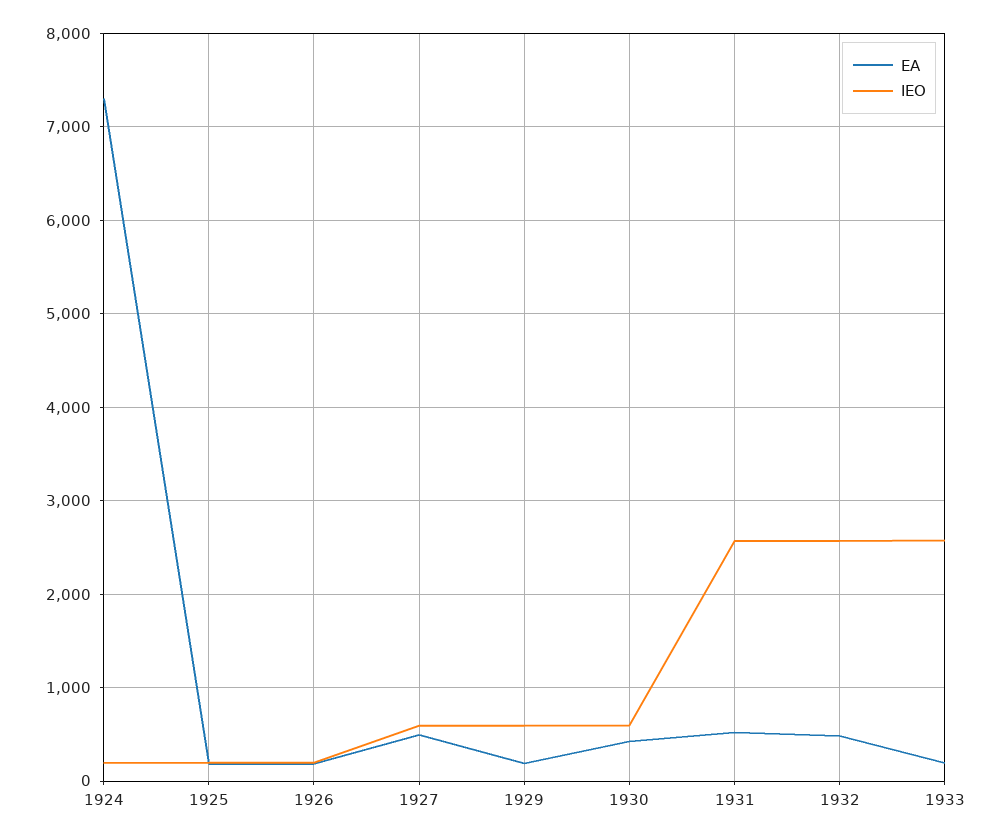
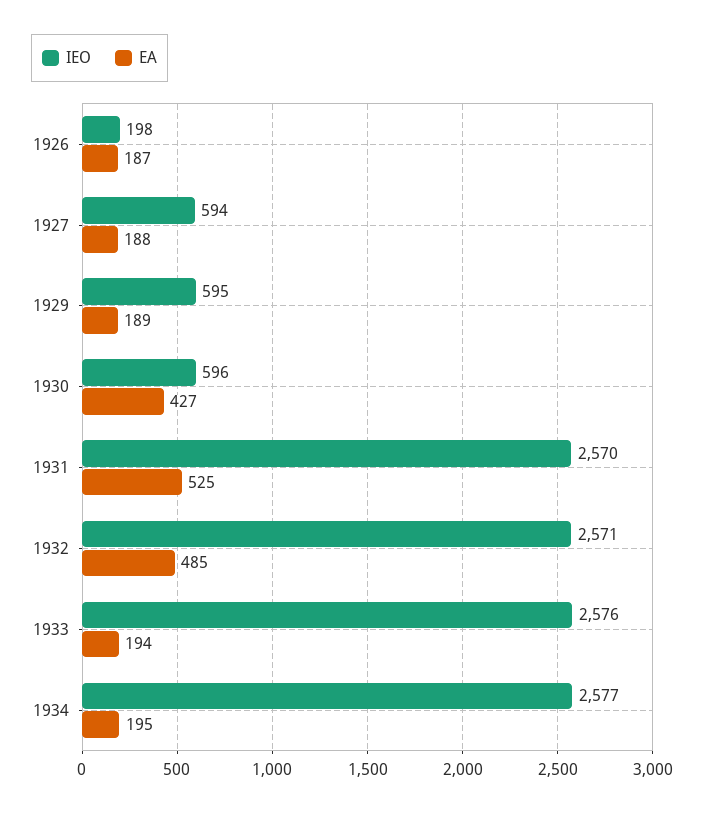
EA, 1924: 7300 -> none
IEO, 1924: 200 -> none
EA, 1925: 200 -> none
IEO, 1925: 200 -> none
EA, 1927: 500 -> 188
IEO, 1934: none -> 2577
EA, 1934: none -> 195

